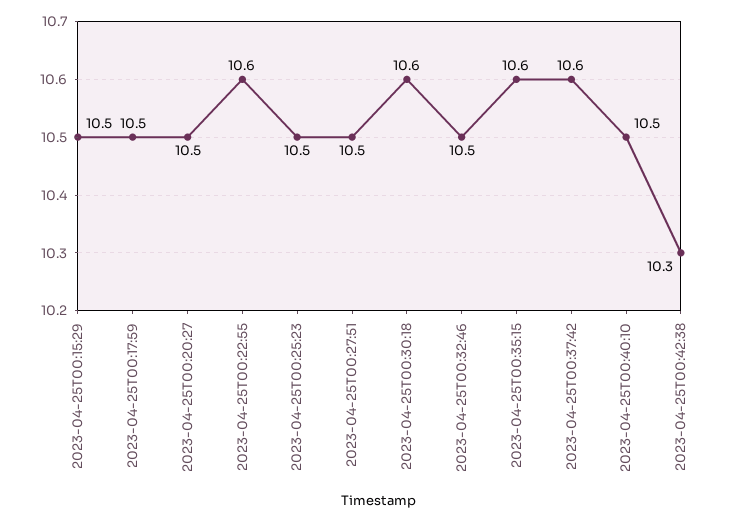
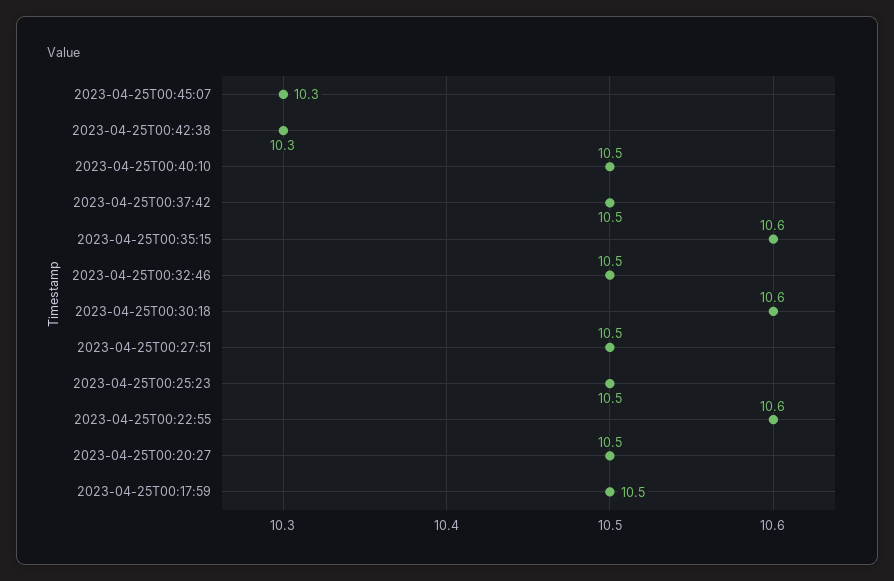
2023-04-25T00:15:29: 10.5 -> none
2023-04-25T00:37:42: 10.6 -> 10.5
2023-04-25T00:45:07: none -> 10.3

